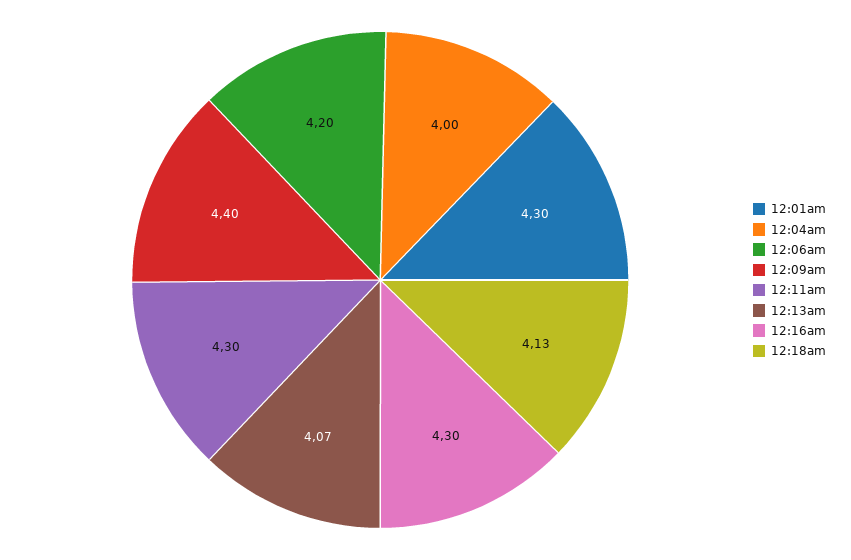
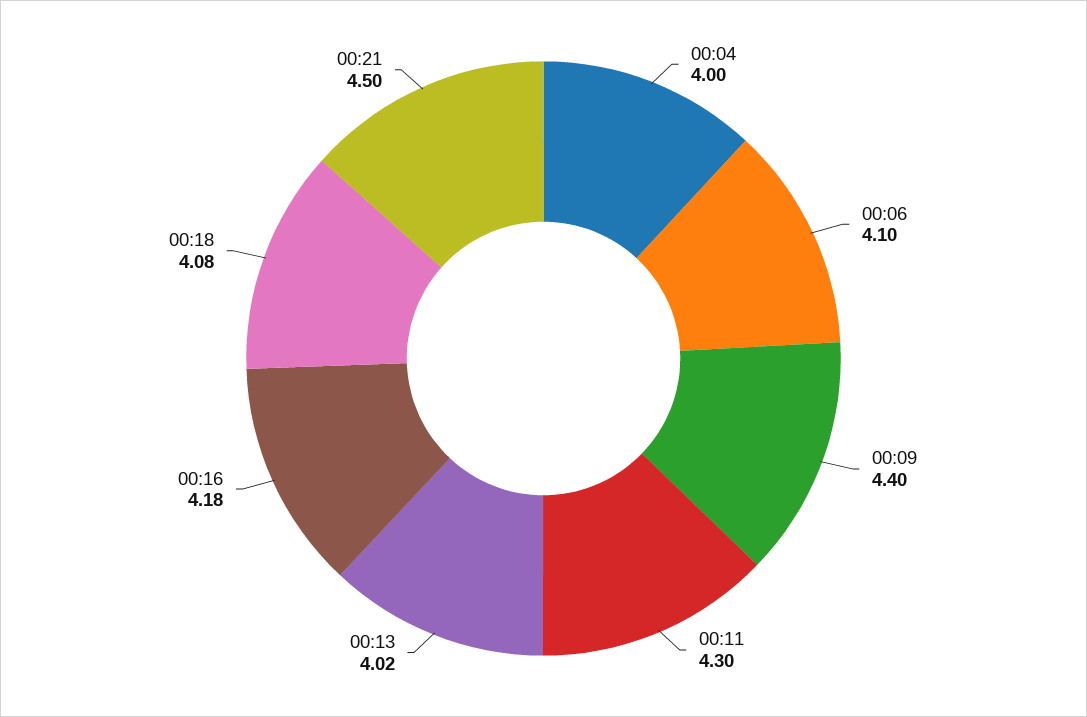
12:01am: 4.3 -> none
12:06am: 4.2 -> 4.1
12:13am: 4.07 -> 4.02
12:16am: 4.3 -> 4.18
12:18am: 4.13 -> 4.08
00:21: none -> 4.5

